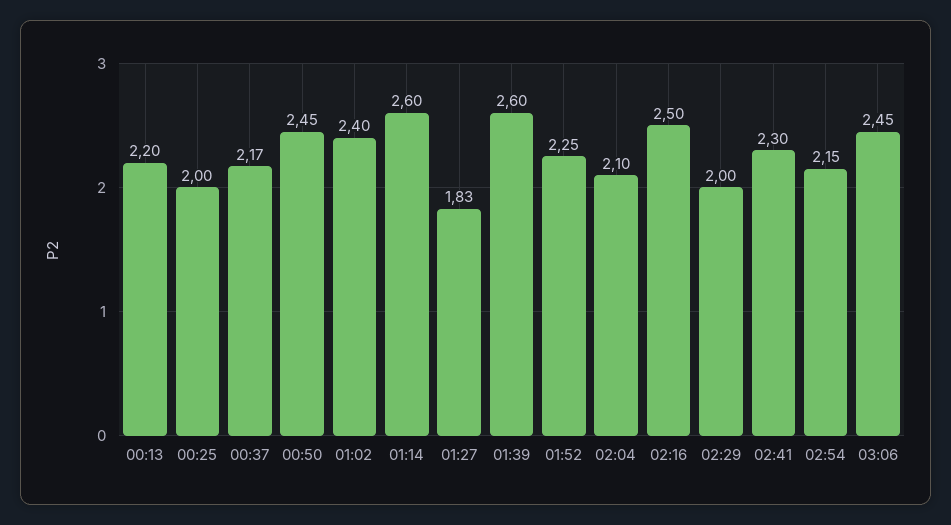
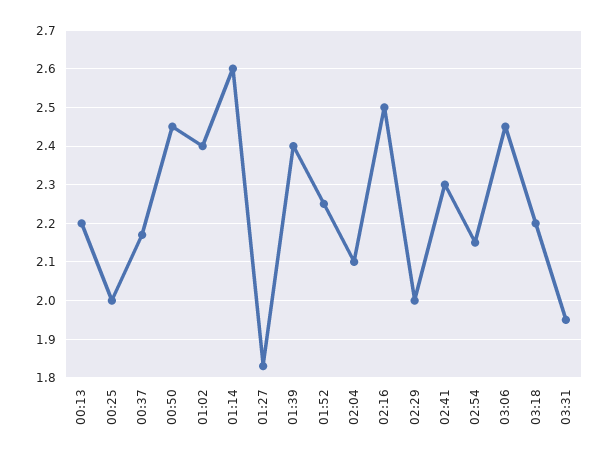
01:39: 2.6 -> 2.4
03:18: none -> 2.2
03:31: none -> 1.95

